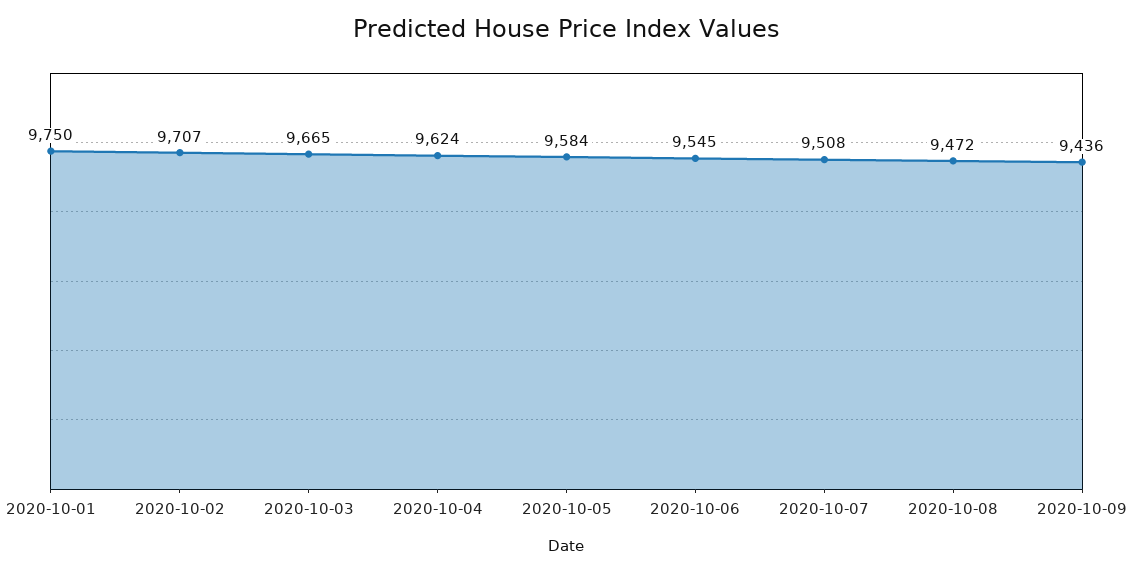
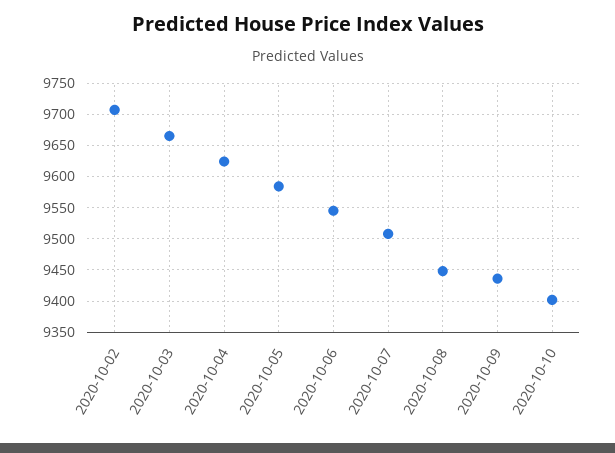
2020-10-01: 9750 -> none
2020-10-08: 9472 -> 9450
2020-10-10: none -> 9400

